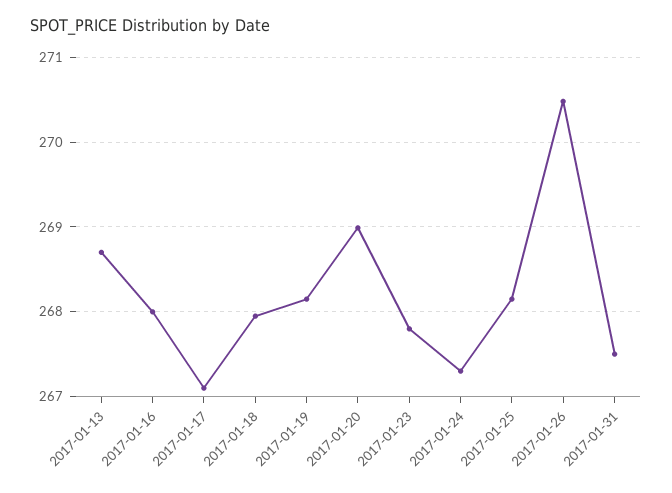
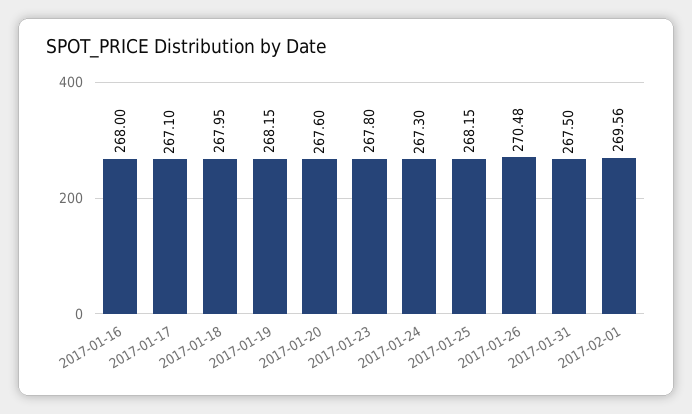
2017-01-13: 268.7 -> none
2017-01-20: 269 -> 267.6
2017-02-01: none -> 269.56

